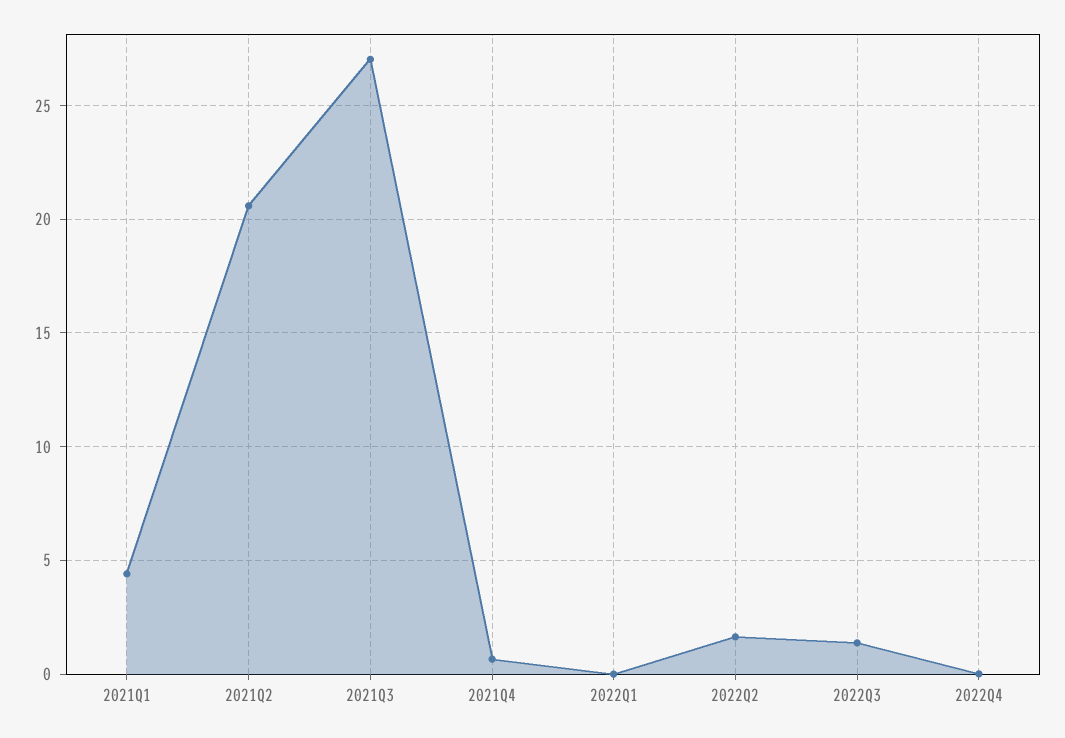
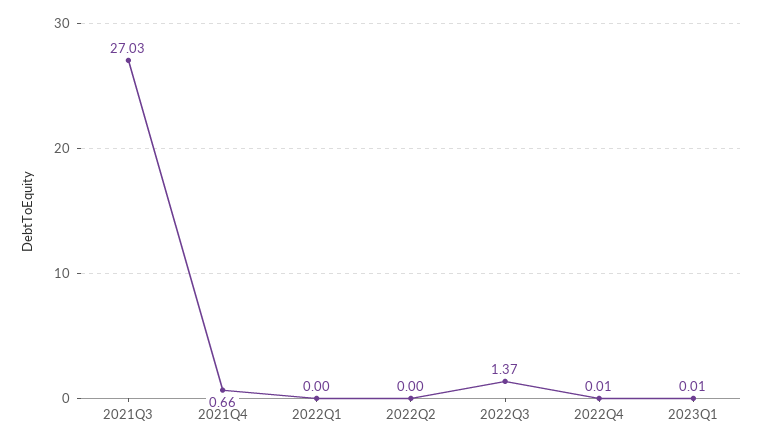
2021Q1: 4.5 -> none
2021Q2: 20.5 -> none
2022Q2: 1.5 -> 0
2023Q1: none -> 0.01

